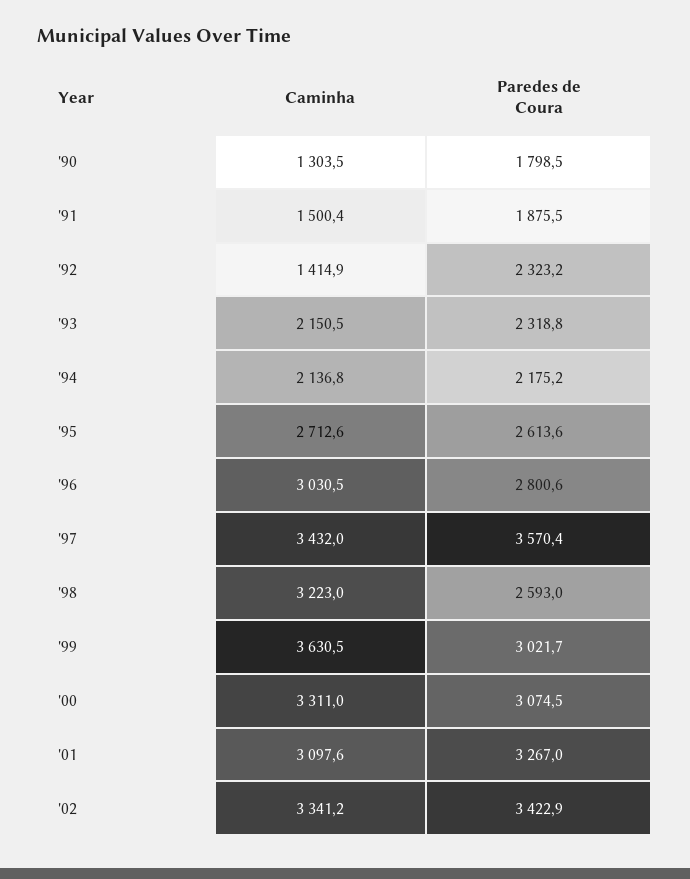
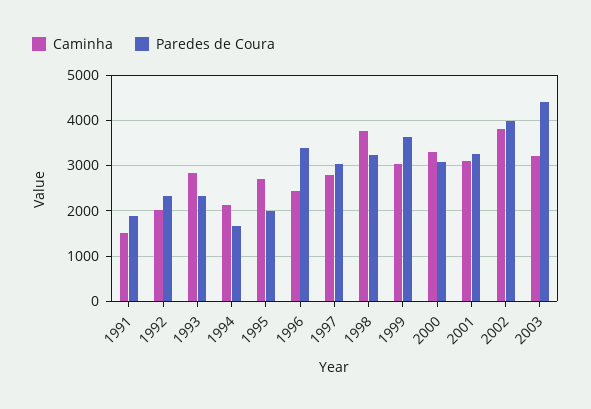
Caminha, '90: 1303.5 -> none
Paredes de Coura, '90: 1798.5 -> none
Caminha, '92: 1414.9 -> 2000
Caminha, '93: 2150.5 -> 2800
Paredes de Coura, '94: 2175.2 -> 1600
Paredes de Coura, '95: 2613.6 -> 2000
Caminha, '96: 3030.5 -> 2400
Paredes de Coura, '96: 2800.6 -> 3400
Caminha, '97: 3432 -> 2800
Paredes de Coura, '97: 3570.4 -> 3000
Caminha, '98: 3223 -> 3800
Paredes de Coura, '98: 2593 -> 3200
Caminha, '99: 3630.5 -> 3000
Paredes de Coura, '99: 3021.7 -> 3600
Caminha, '02: 3341.2 -> 3800
Paredes de Coura, '02: 3422.9 -> 4000
Caminha, 2003: none -> 3200
Paredes de Coura, 2003: none -> 4400

